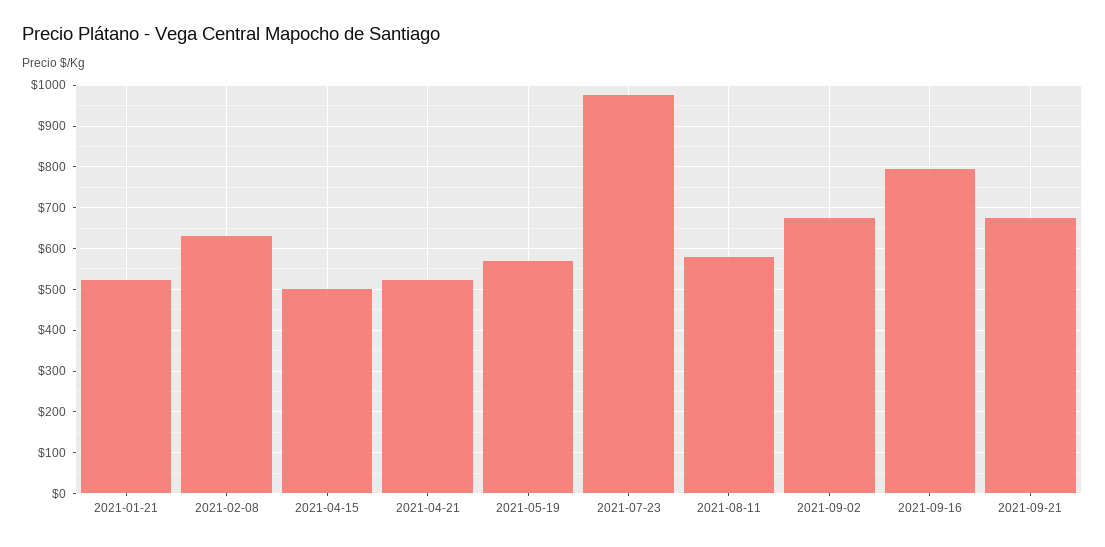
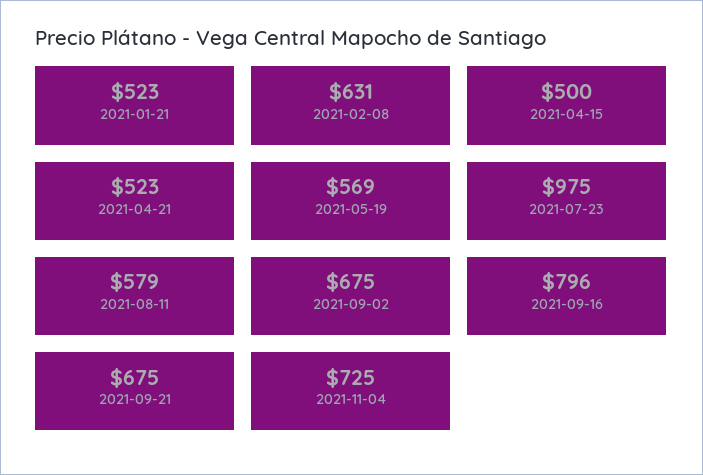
2021-11-04: none -> 725

